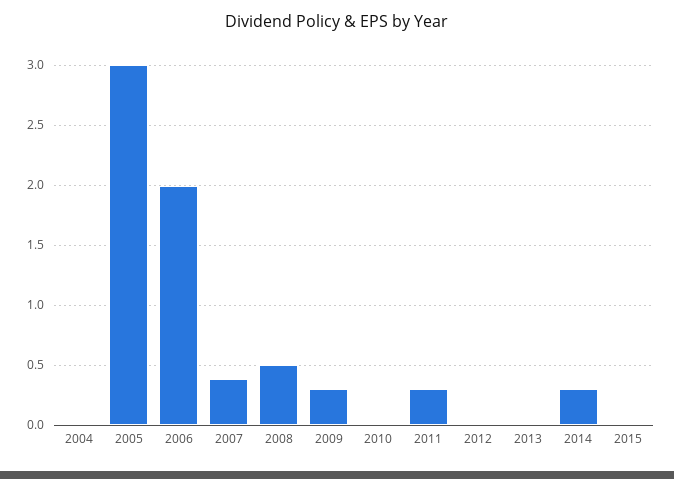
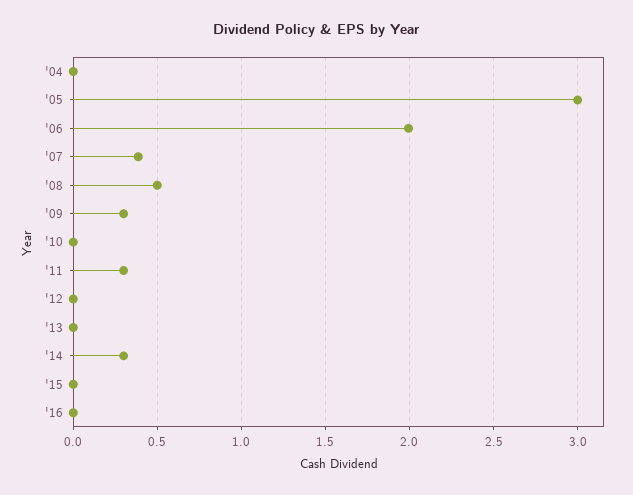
'16: none -> 0

